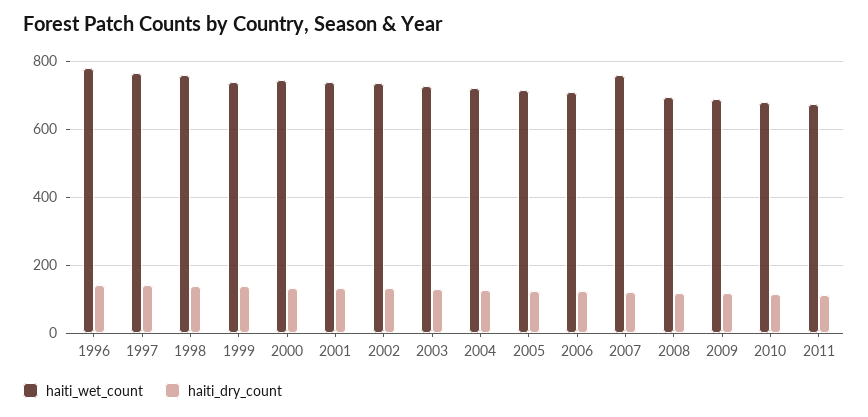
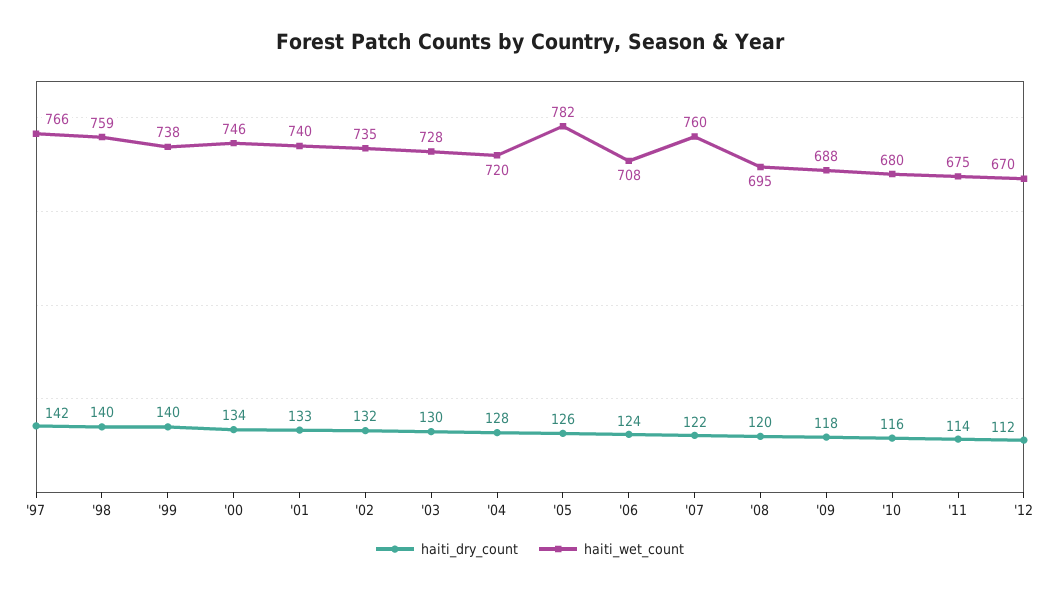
haiti_wet_count, 1996: 780 -> none
haiti_dry_count, 1996: 140 -> none
haiti_wet_count, 2005: 720 -> 782
haiti_dry_count, '12: none -> 112
haiti_wet_count, '12: none -> 670

